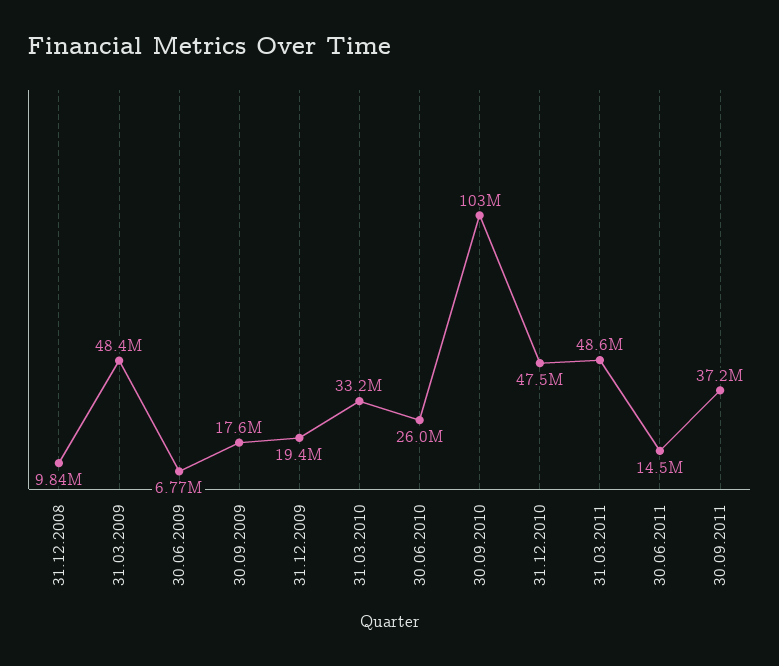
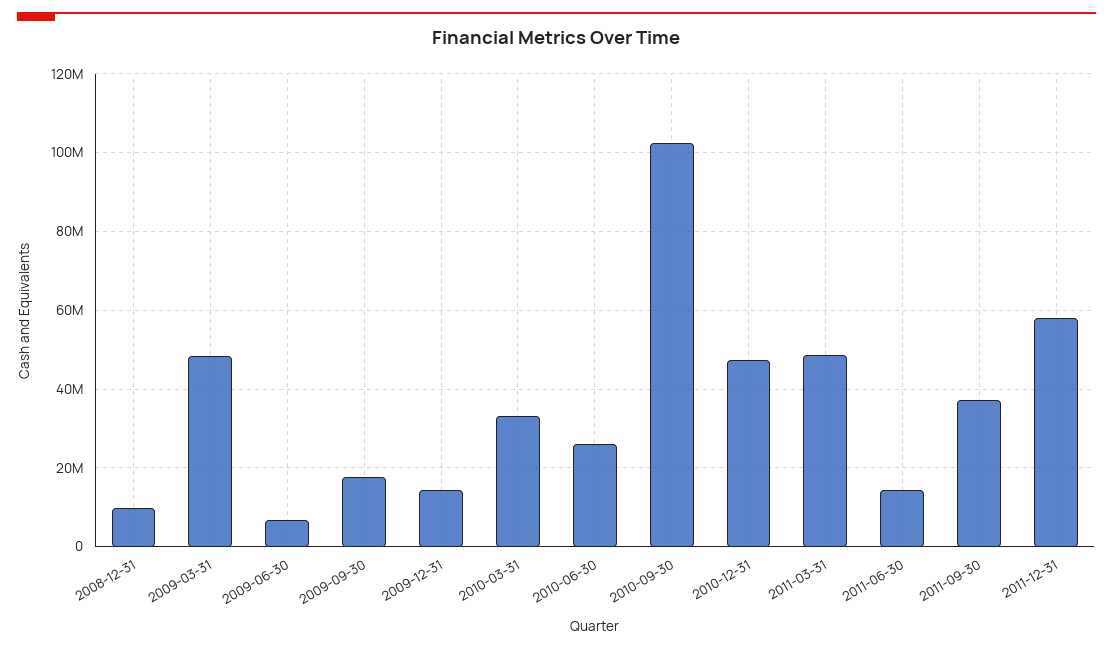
31.12.2009: 19400000 -> 14000000
2011-12-31: none -> 58000000

